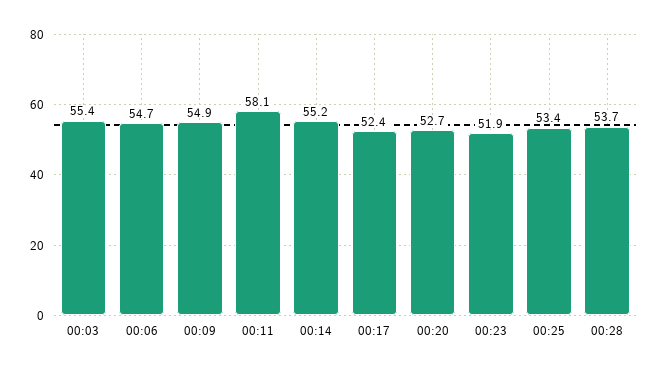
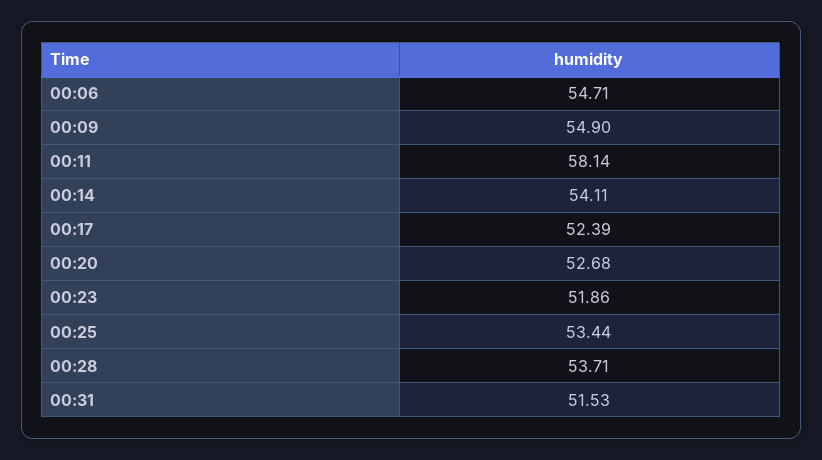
00:03: 55.4 -> none
00:14: 55.2 -> 54.11
00:31: none -> 51.53

